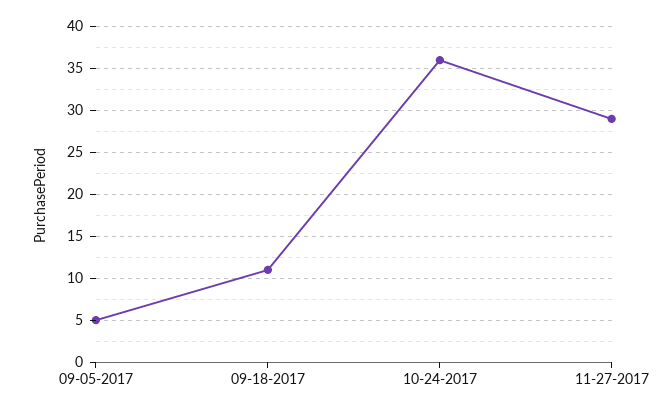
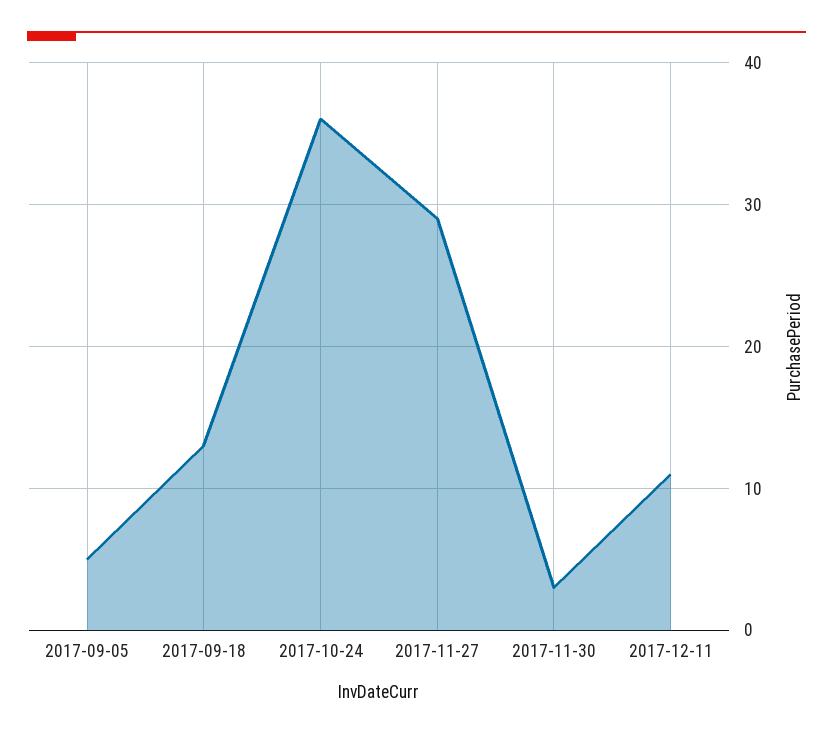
09-18-2017: 11 -> 13
2017-11-30: none -> 3
2017-12-11: none -> 11

